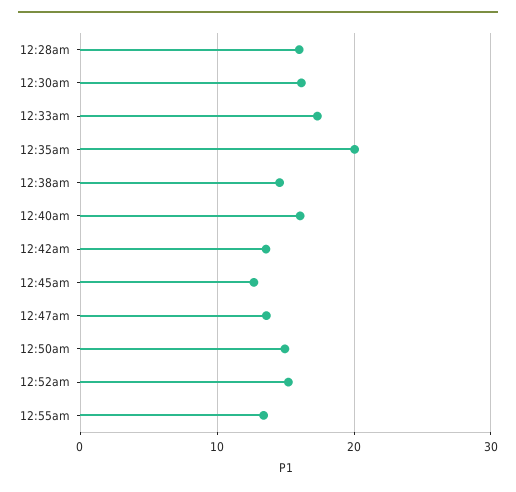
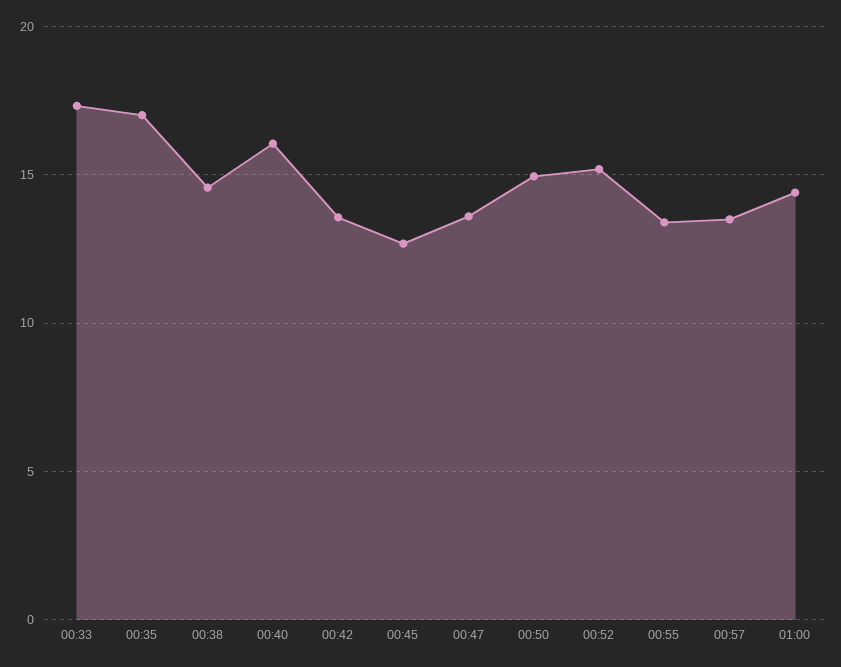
12:28am: 16 -> none
12:30am: 16 -> none
12:35am: 20 -> 17
00:57: none -> 13.5
01:00: none -> 14.5

